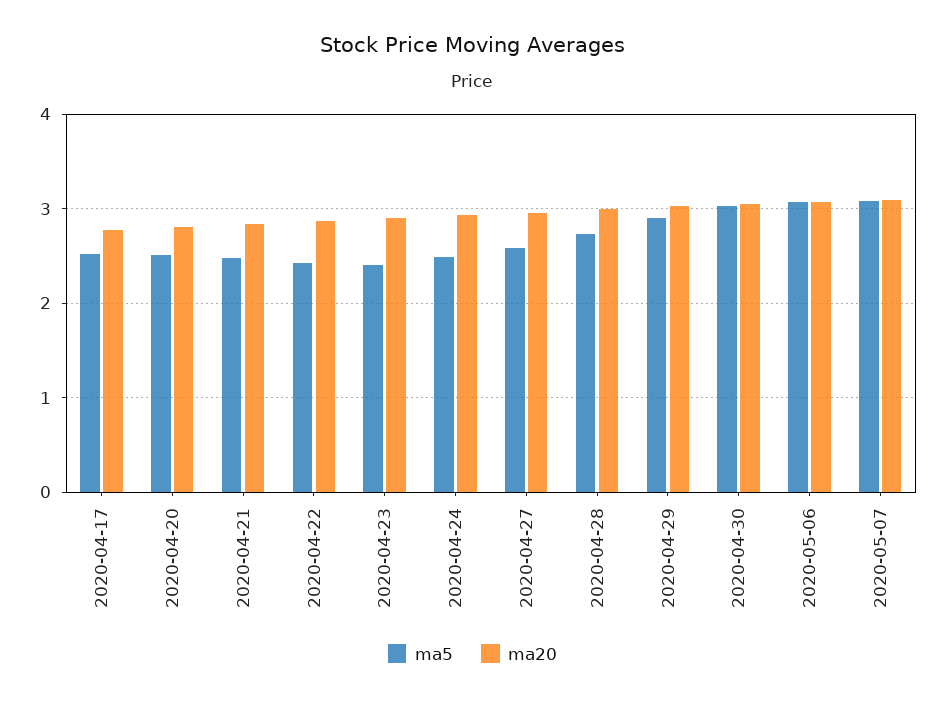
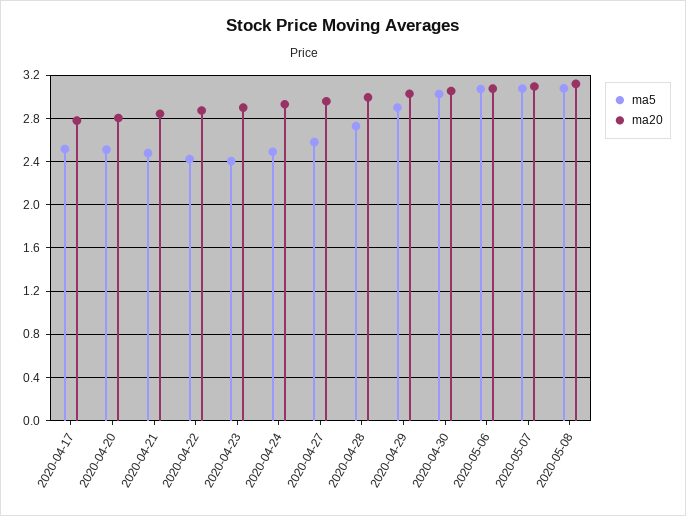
ma5, 2020-05-08: none -> 3.1
ma20, 2020-05-08: none -> 3.1

